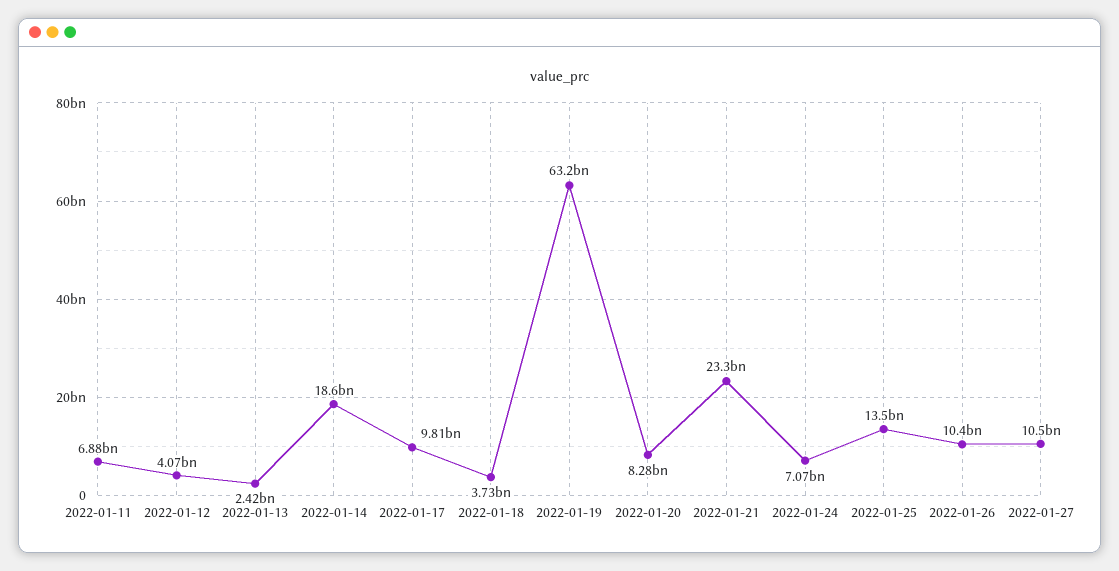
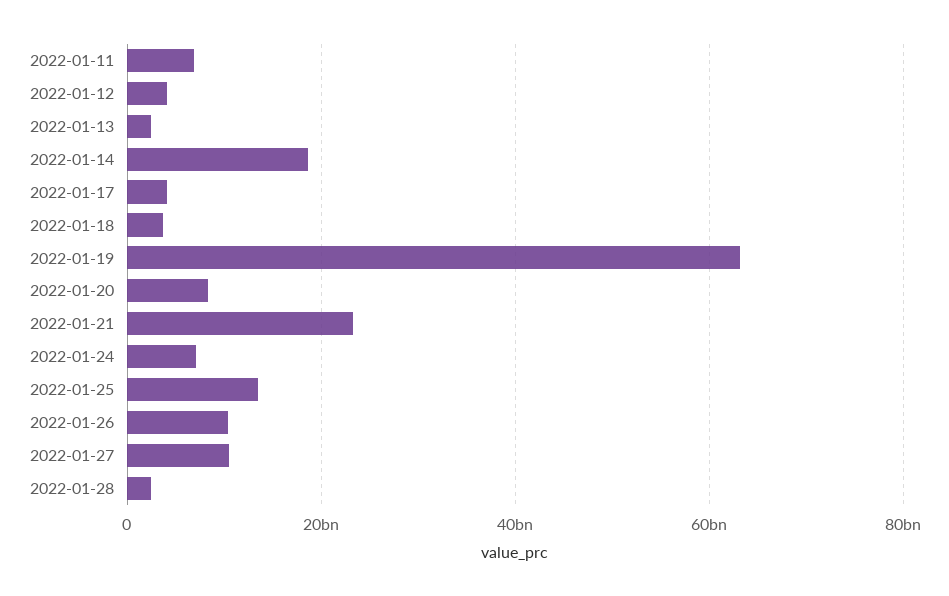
2022-01-17: 9810000000 -> 4000000000
2022-01-28: none -> 2000000000

